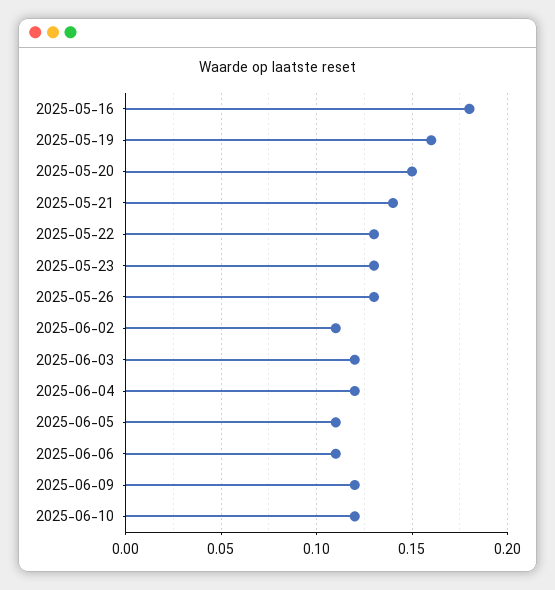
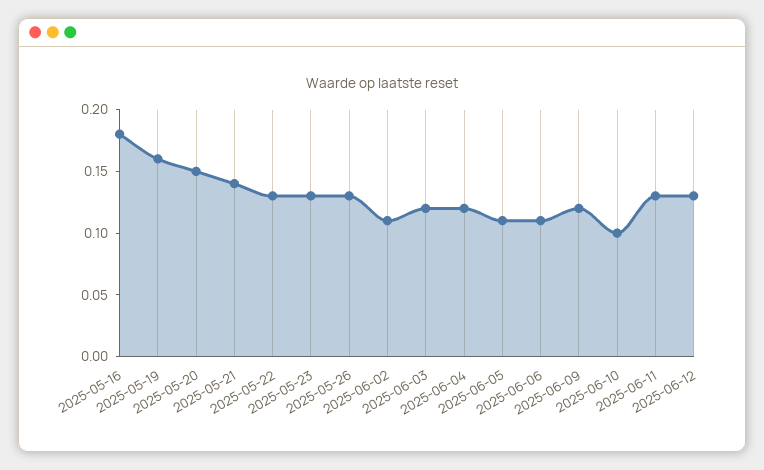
2025-06-10: 0.12 -> 0.1
2025-06-11: none -> 0.13
2025-06-12: none -> 0.13

